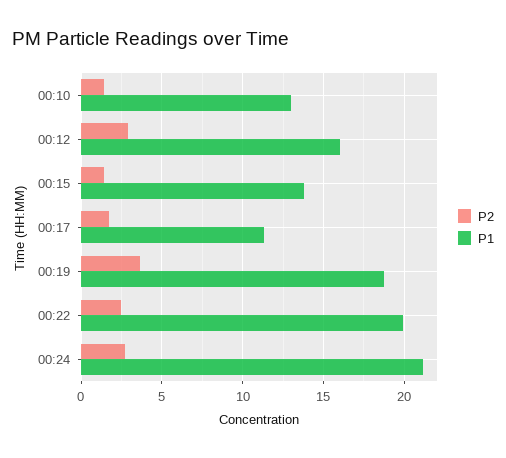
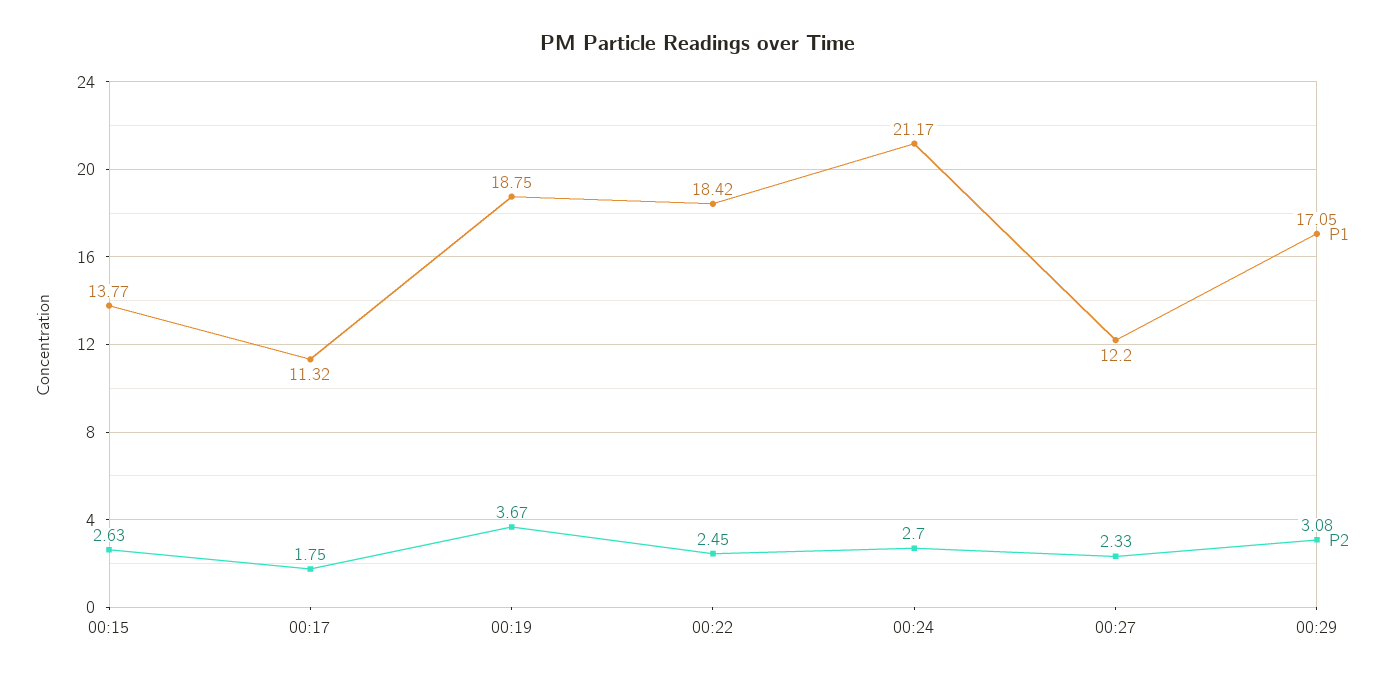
P2, 00:10: 1.5 -> none
P1, 00:10: 13 -> none
P2, 00:12: 3 -> none
P1, 00:12: 16 -> none
P2, 00:15: 1.5 -> 2.63
P1, 00:22: 20 -> 18.42
P1, 00:27: none -> 12.2
P2, 00:27: none -> 2.33
P1, 00:29: none -> 17.05
P2, 00:29: none -> 3.08

